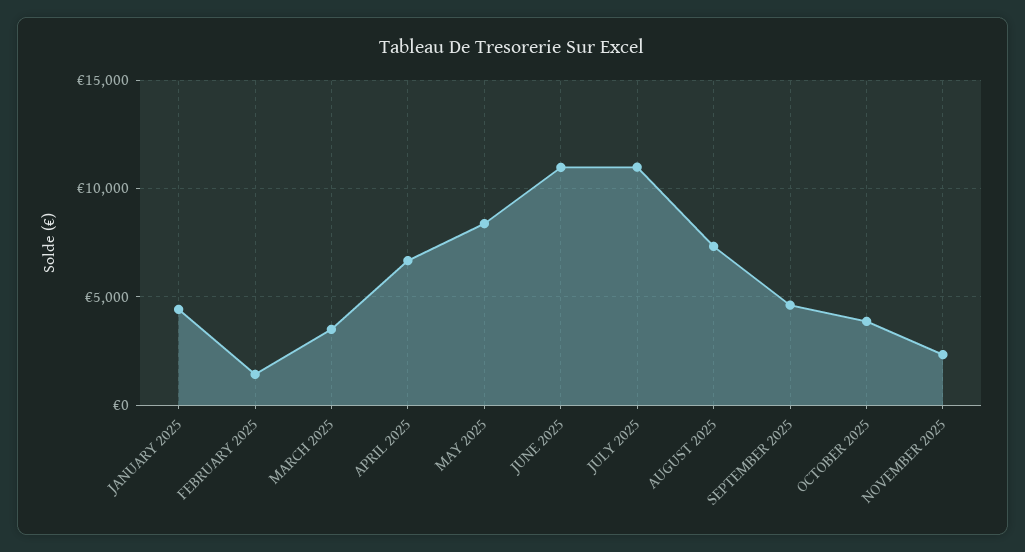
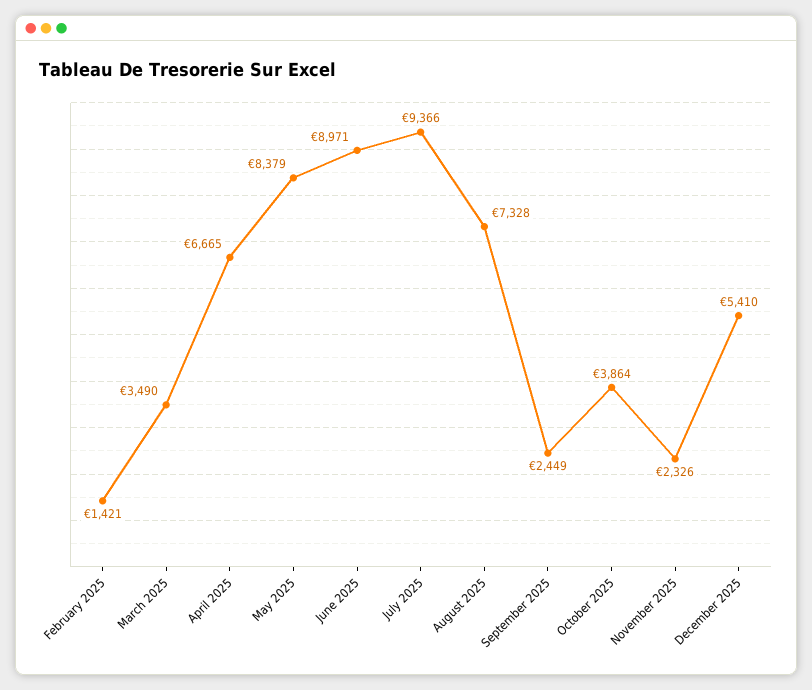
JANUARY 2025: 4500 -> none
JUNE 2025: 11000 -> 8971
JULY 2025: 11000 -> 9366
SEPTEMBER 2025: 4500 -> 2449
December 2025: none -> 5410

